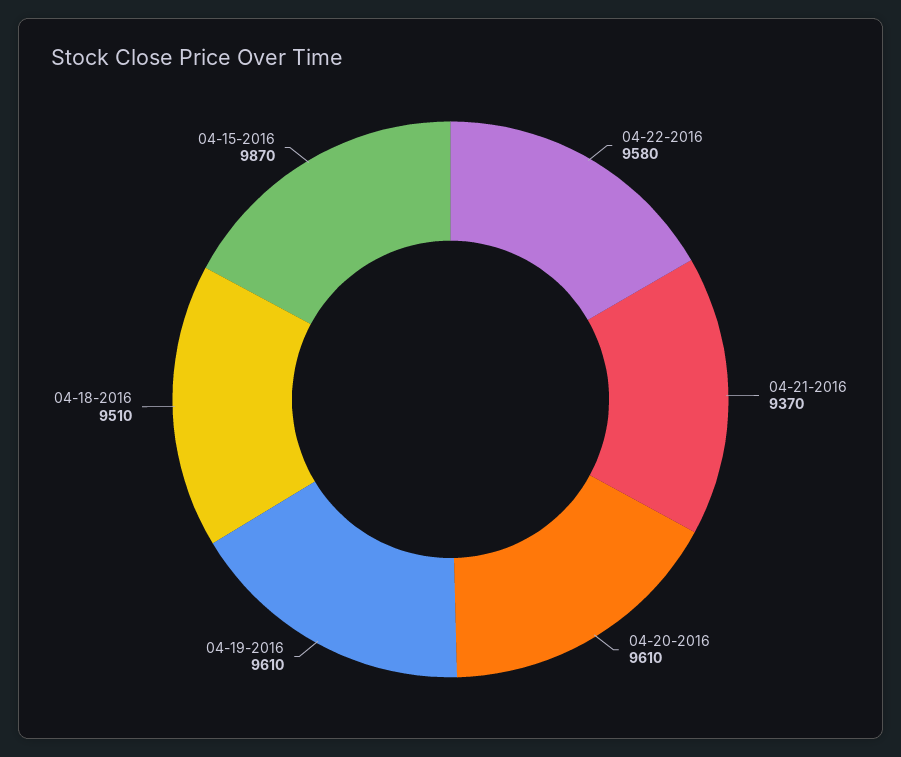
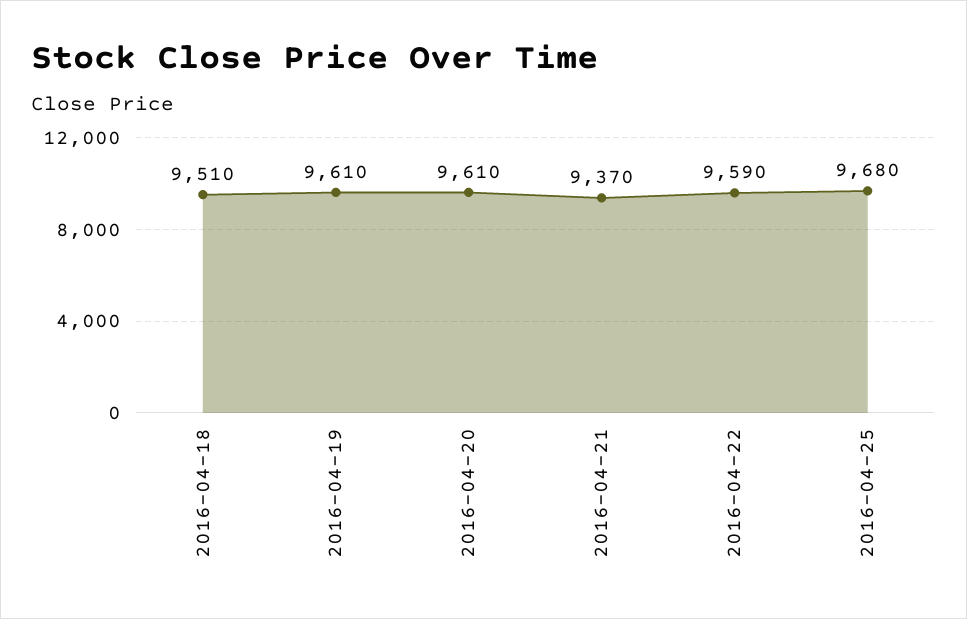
04-22-2016: 9580 -> 9590
04-15-2016: 9870 -> none
2016-04-25: none -> 9680

